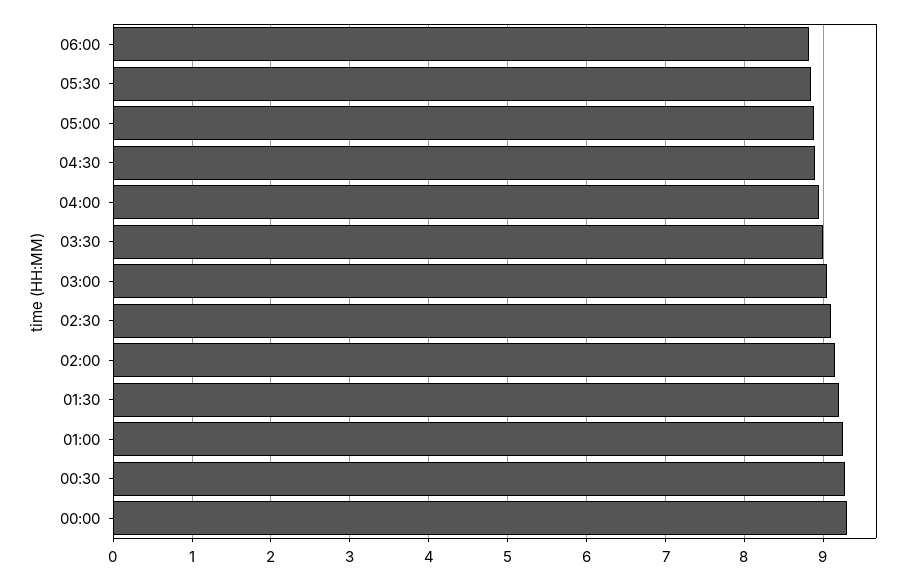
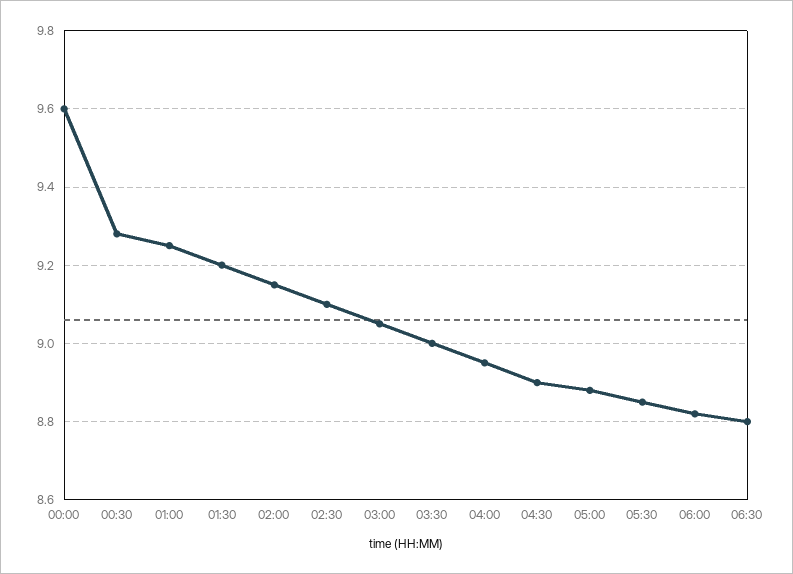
00:00: 9.3 -> 9.6
06:30: none -> 8.8

